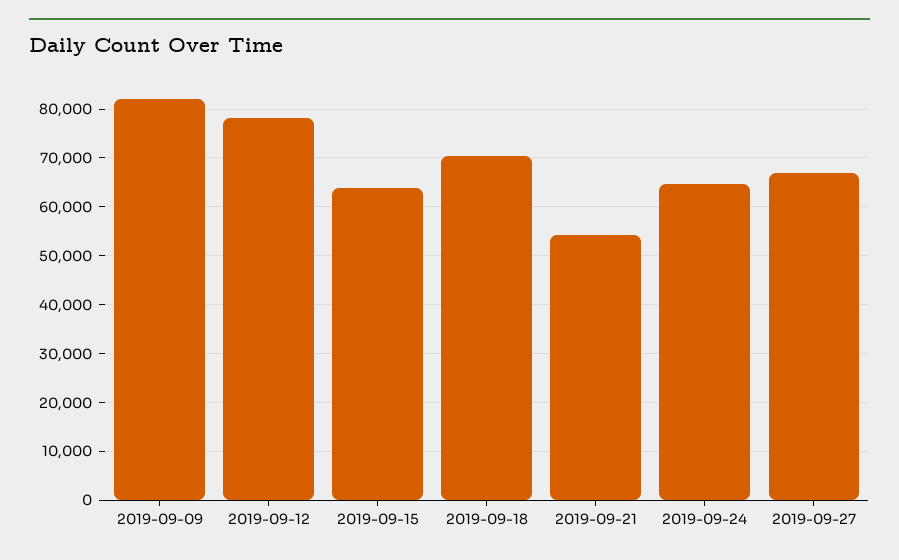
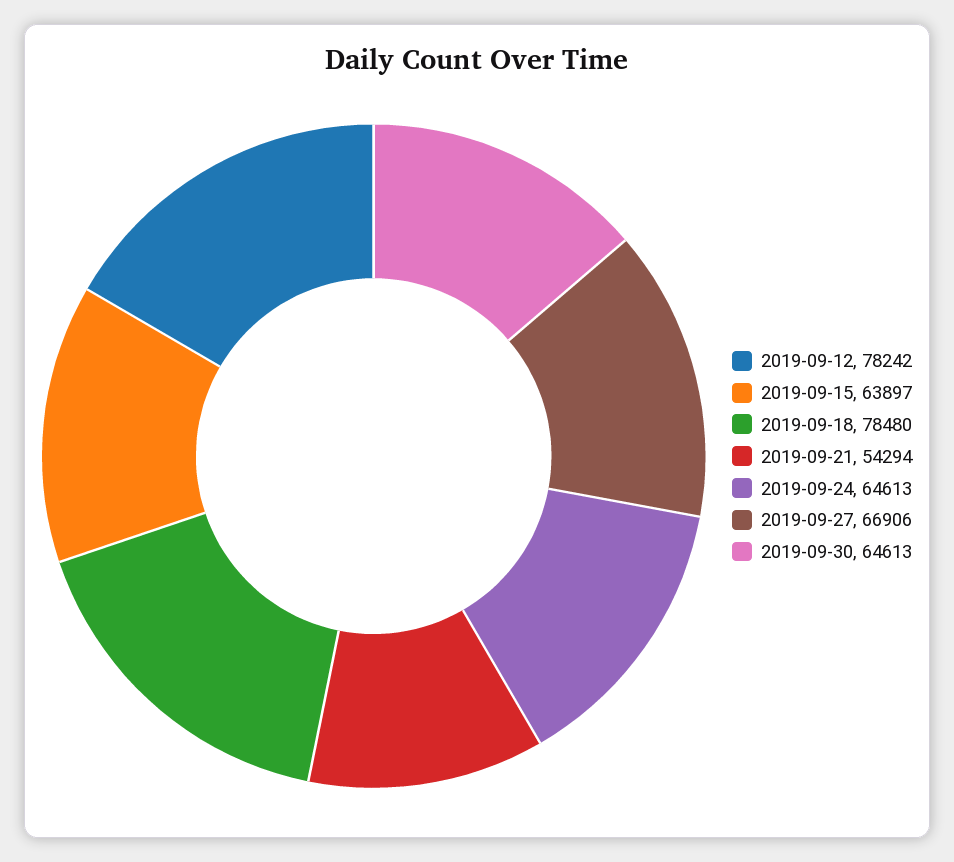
2019-09-09: 82000 -> none
2019-09-18: 70000 -> 78480
2019-09-30: none -> 64613

